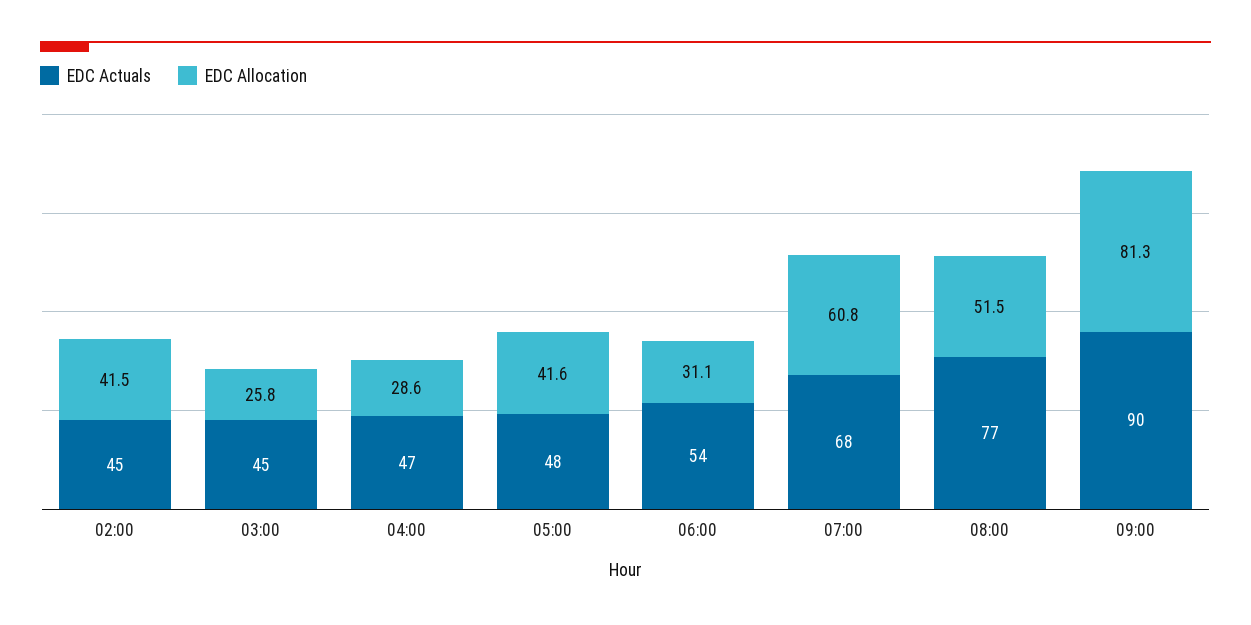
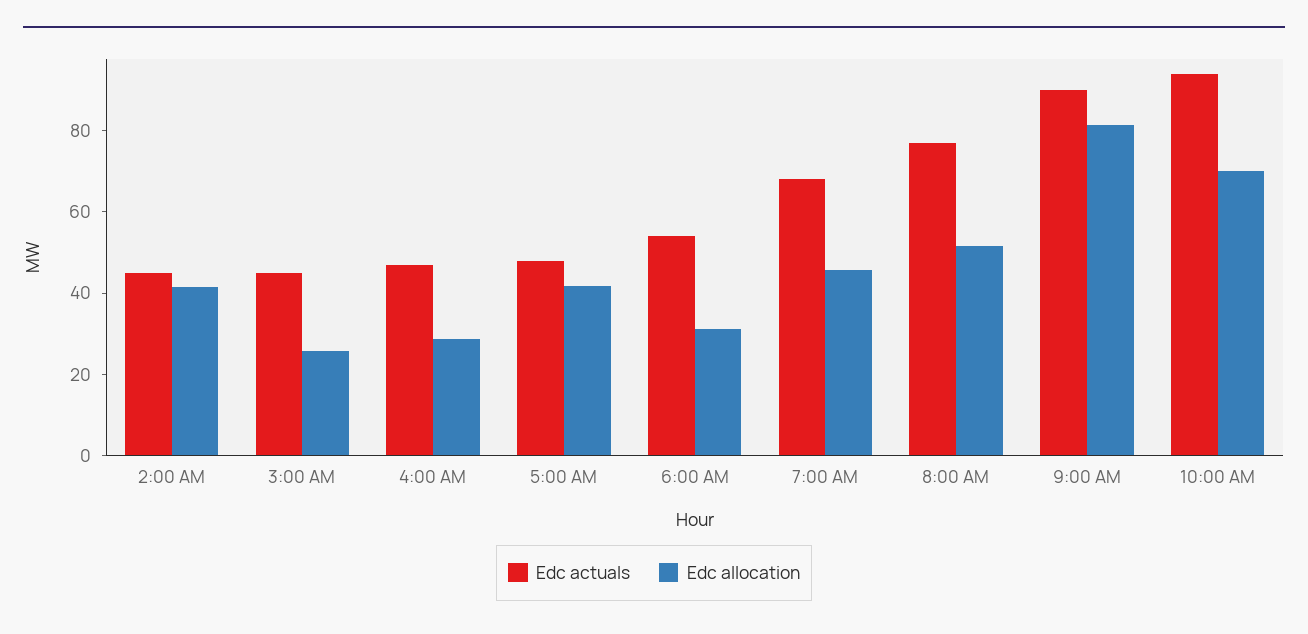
EDC Allocation, 07:00: 60.8 -> 45
EDC Actuals, 10:00 AM: none -> 95
EDC Allocation, 10:00 AM: none -> 70

